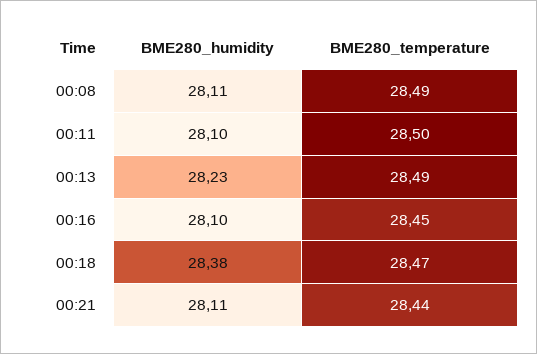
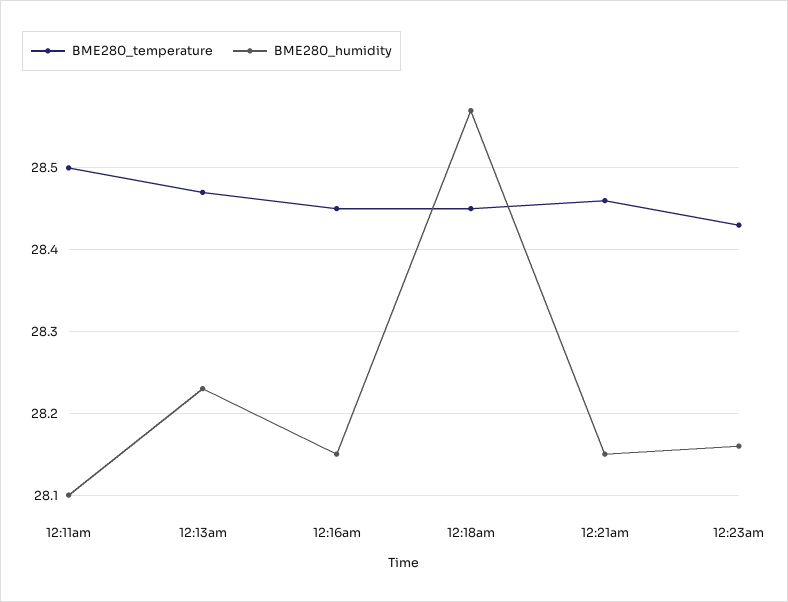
BME280_humidity, 00:08: 28.11 -> none
BME280_temperature, 00:08: 28.49 -> none
BME280_temperature, 00:13: 28.49 -> 28.47
BME280_humidity, 00:16: 28.1 -> 28.15
BME280_humidity, 00:18: 28.38 -> 28.57
BME280_temperature, 00:18: 28.47 -> 28.45
BME280_humidity, 00:21: 28.11 -> 28.15
BME280_temperature, 00:21: 28.44 -> 28.46
BME280_temperature, 12:23am: none -> 28.43
BME280_humidity, 12:23am: none -> 28.16

